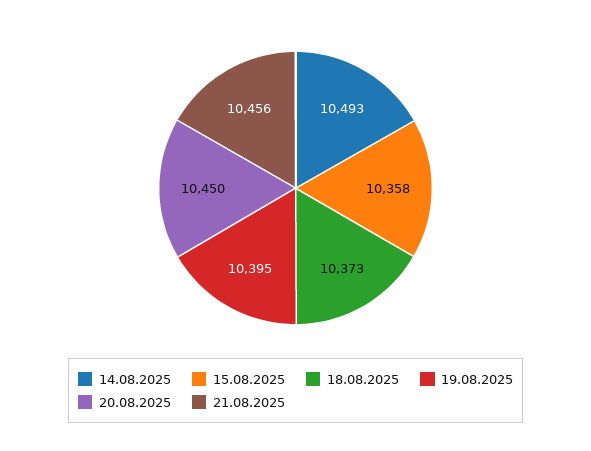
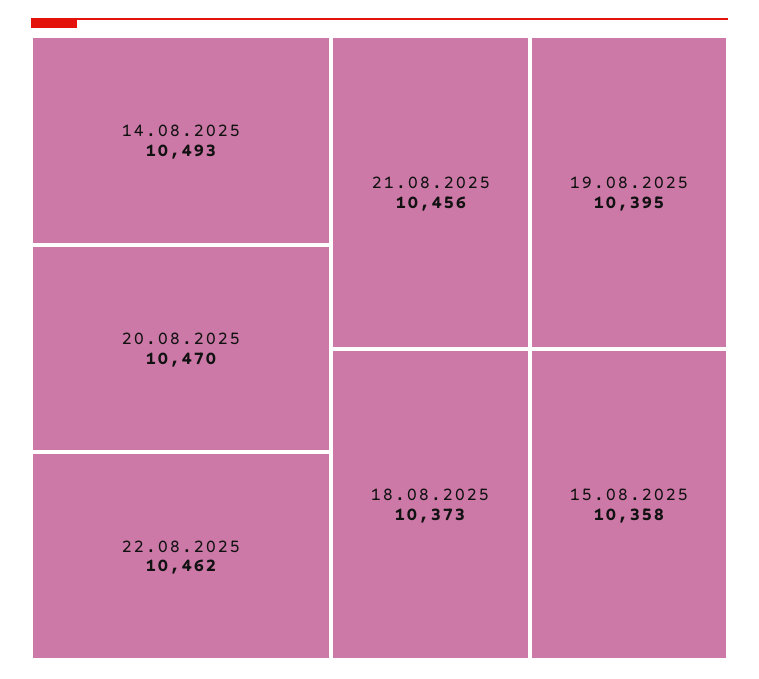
20.08.2025: 10450 -> 10470
22.08.2025: none -> 10462

